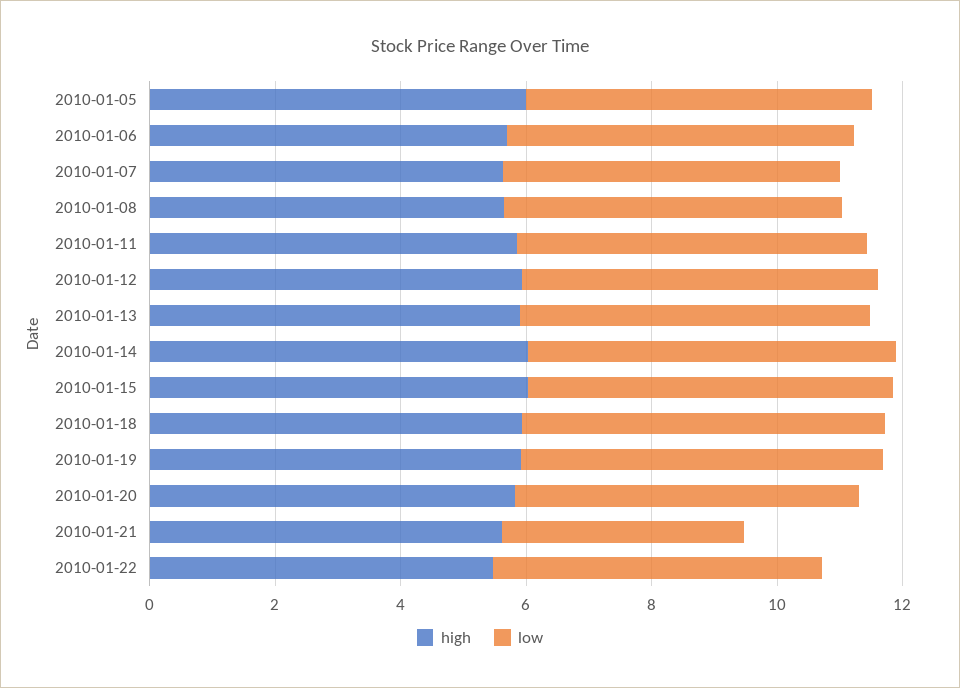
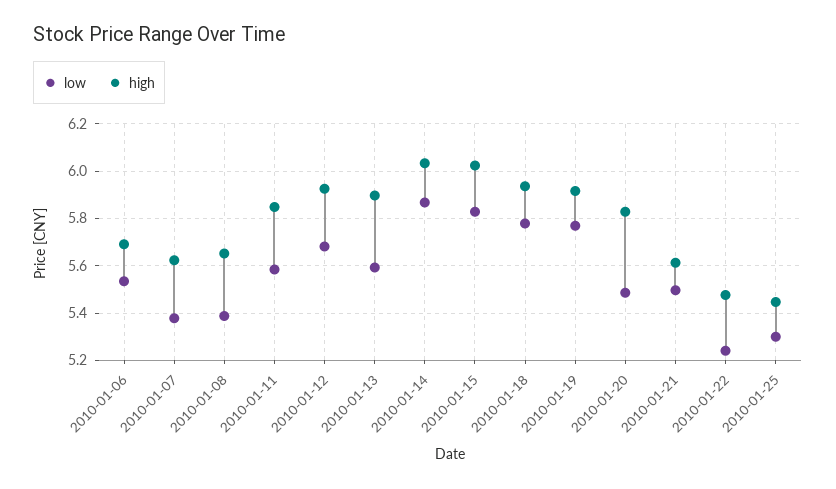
high, 2010-01-05: 6 -> none
low, 2010-01-05: 5.5 -> none
low, 2010-01-21: 4 -> 5.5
low, 2010-01-25: none -> 5.3
high, 2010-01-25: none -> 5.45

